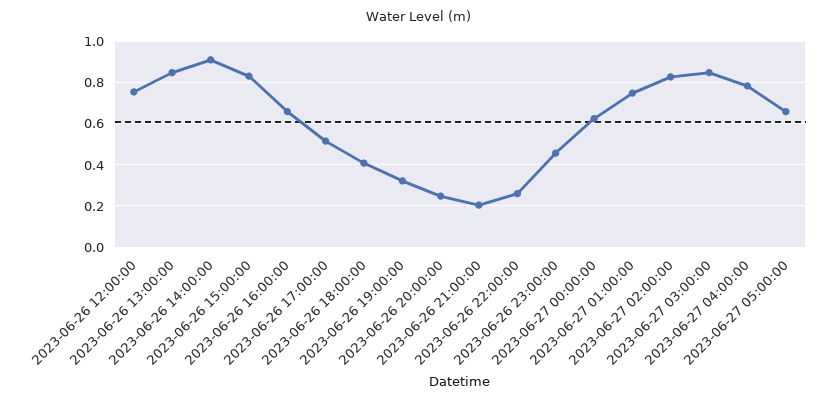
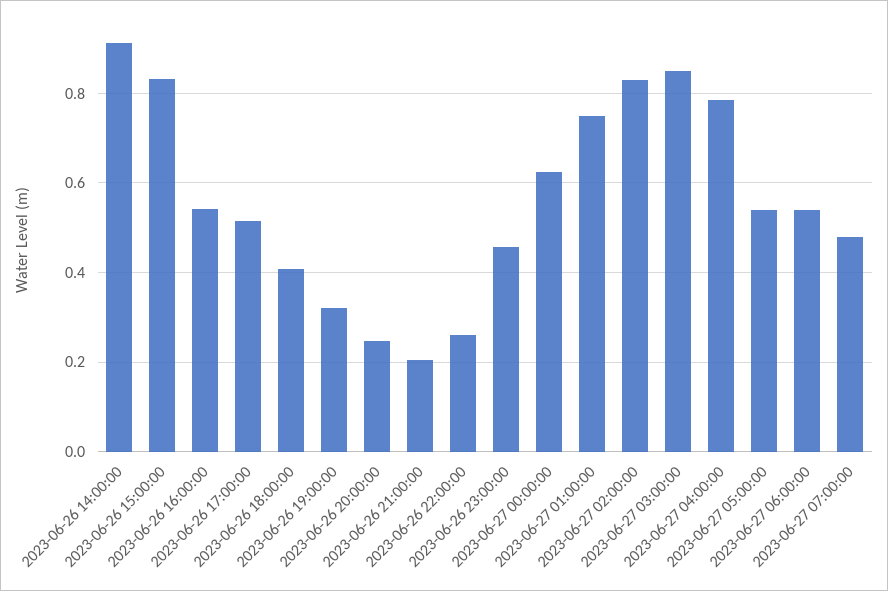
2023-06-26 12:00:00: 0.75 -> none
2023-06-26 13:00:00: 0.85 -> none
2023-06-26 16:00:00: 0.65 -> 0.54
2023-06-27 05:00:00: 0.65 -> 0.54
2023-06-27 06:00:00: none -> 0.54
2023-06-27 07:00:00: none -> 0.48

